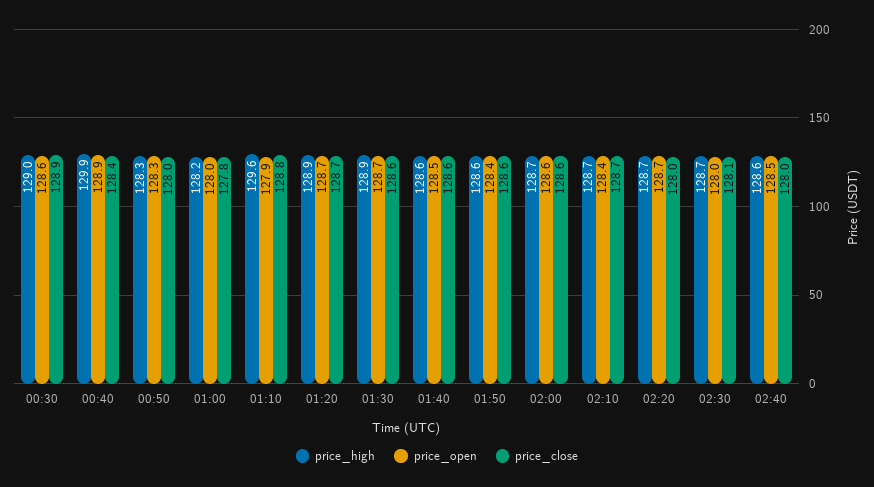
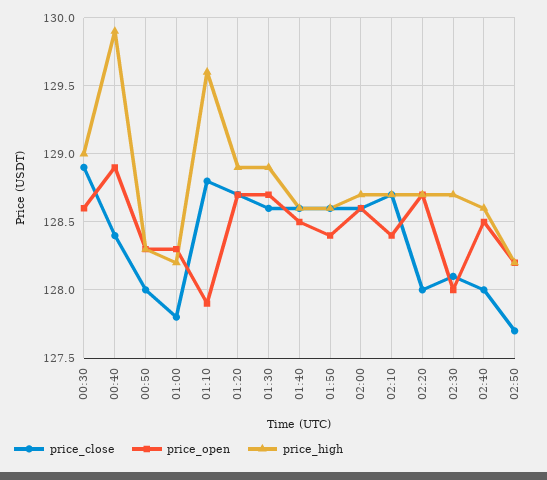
price_open, 01:00: 128 -> 128.3
price_close, 02:50: none -> 127.7
price_open, 02:50: none -> 128.2
price_high, 02:50: none -> 128.2

